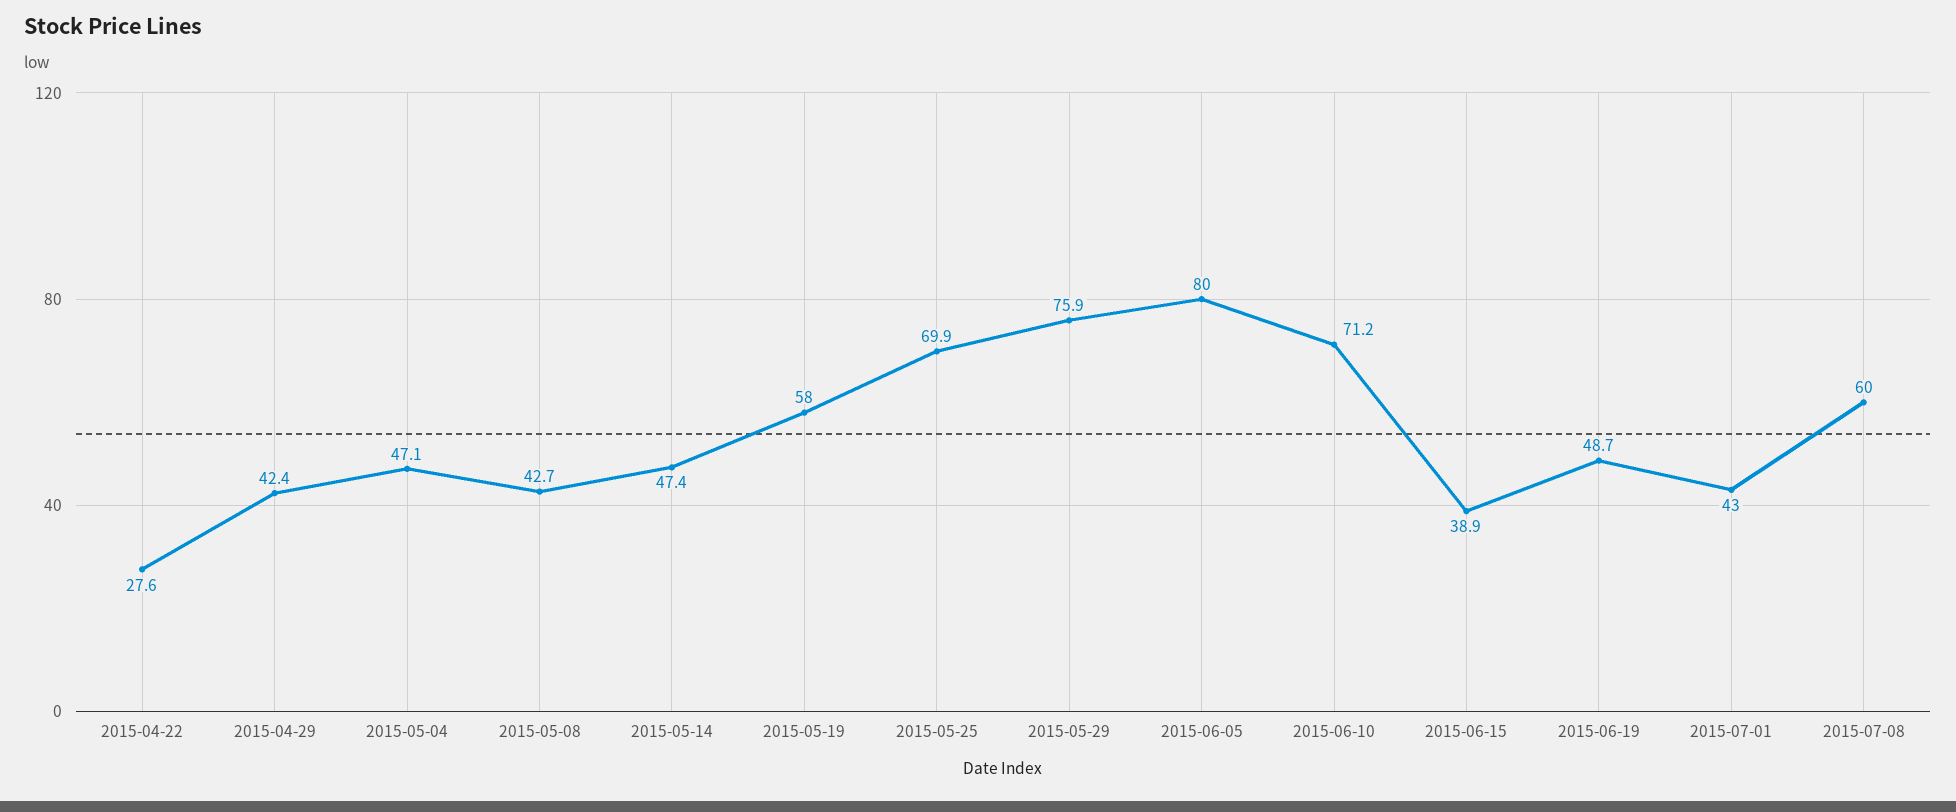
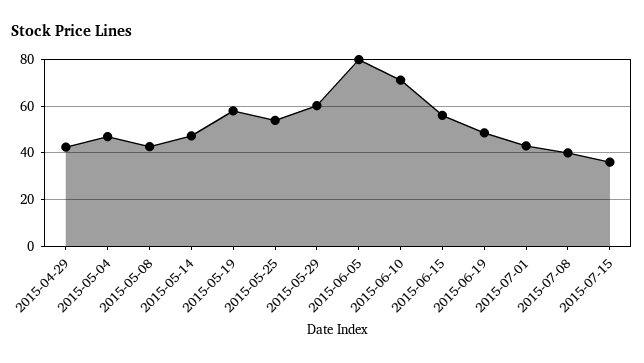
2015-04-22: 27.6 -> none
2015-05-25: 69.9 -> 55
2015-05-29: 75.9 -> 60
2015-06-15: 38.9 -> 55
2015-07-08: 60 -> 40
2015-07-15: none -> 35

